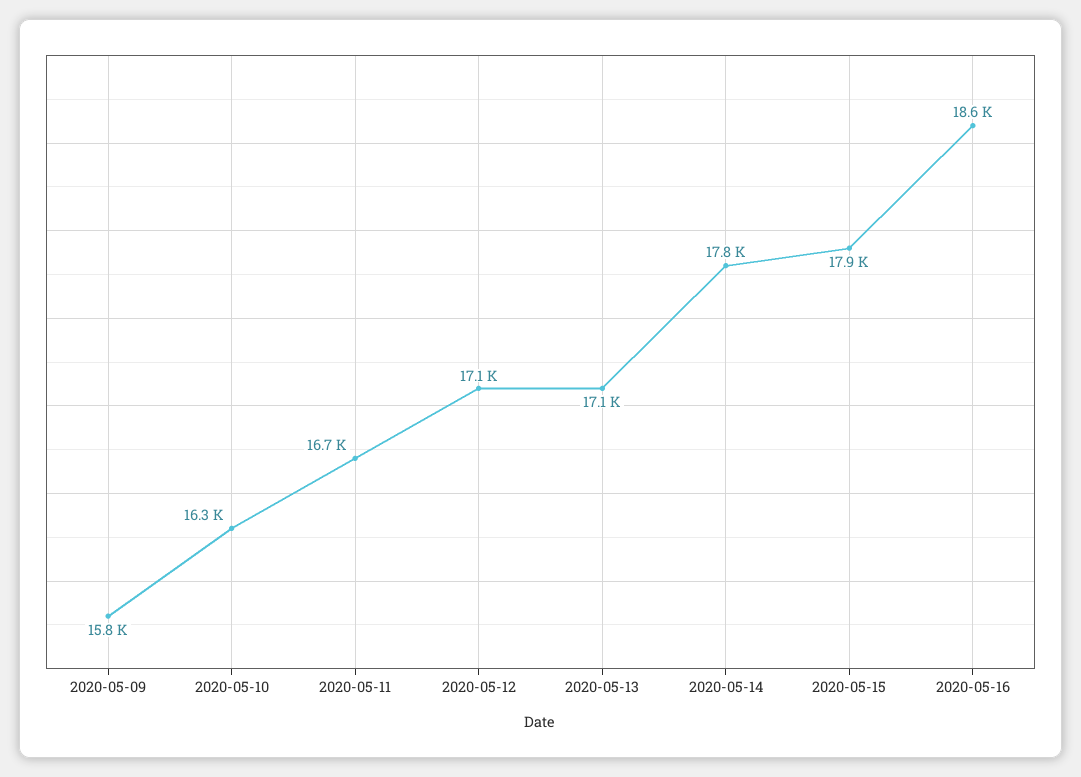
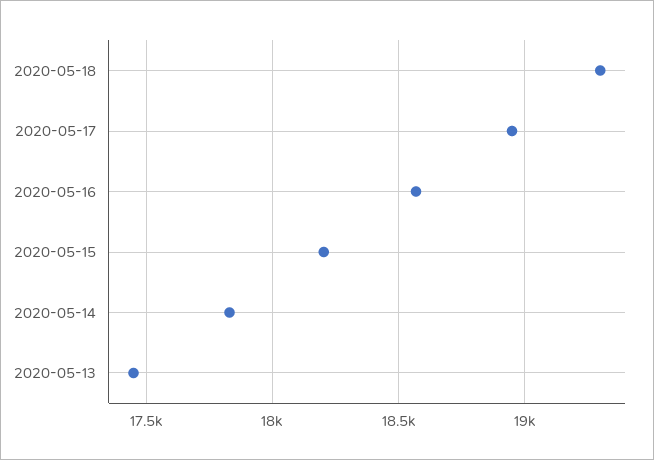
2020-05-09: 15800 -> none
2020-05-10: 16300 -> none
2020-05-11: 16700 -> none
2020-05-12: 17100 -> none
2020-05-13: 17100 -> 17450
2020-05-15: 17900 -> 18200
2020-05-18: none -> 19300
2020-05-17: none -> 18950

